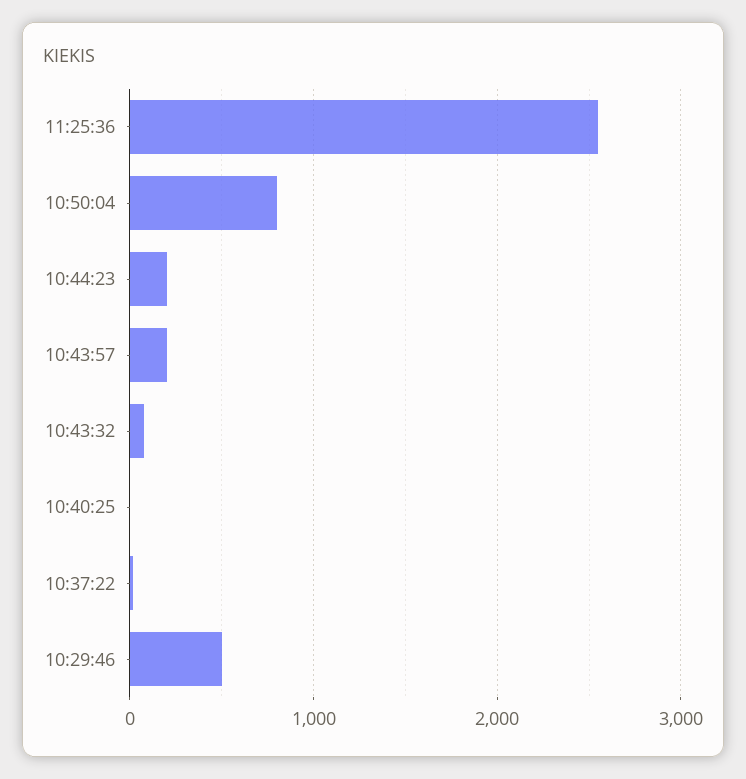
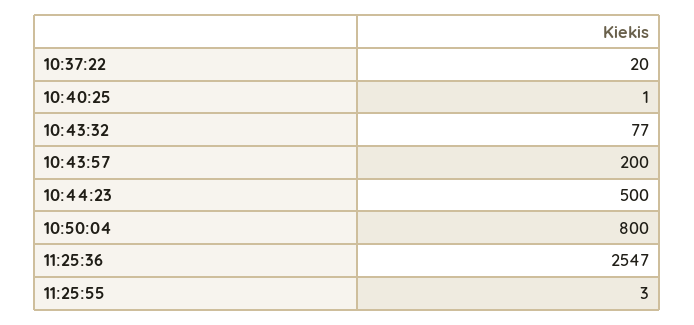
10:44:23: 200 -> 500
10:29:46: 500 -> none
11:25:55: none -> 3

